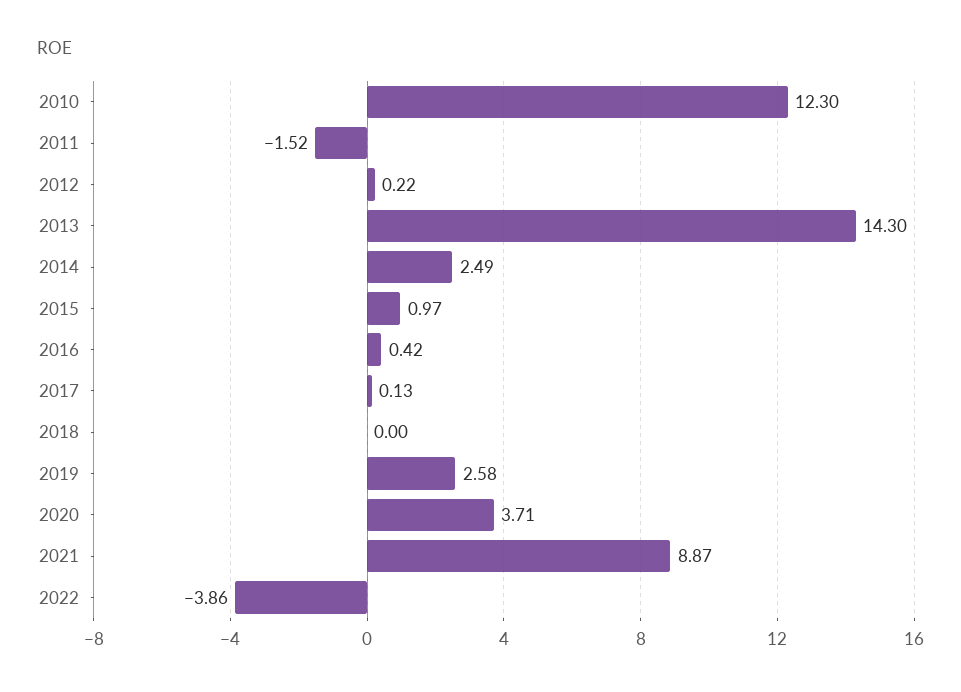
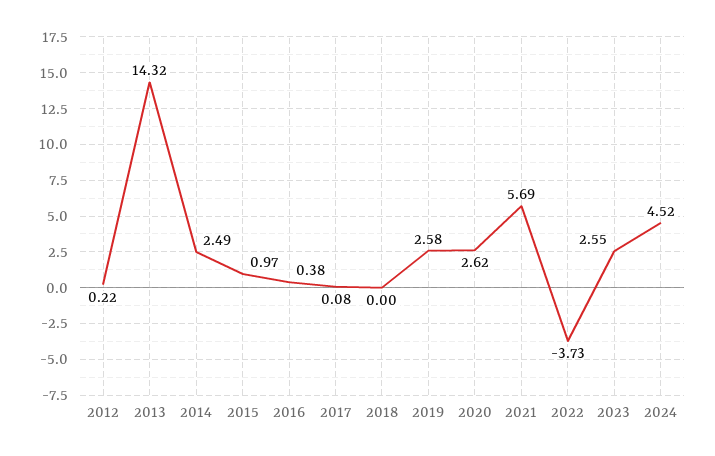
2010: 12.3 -> none
2011: -1.52 -> none
2013: 14.3 -> 14.32
2016: 0.42 -> 0.38
2017: 0.13 -> 0.08
2020: 3.71 -> 2.62
2021: 8.87 -> 5.69
2022: -3.86 -> -3.73
2023: none -> 2.55
2024: none -> 4.52

